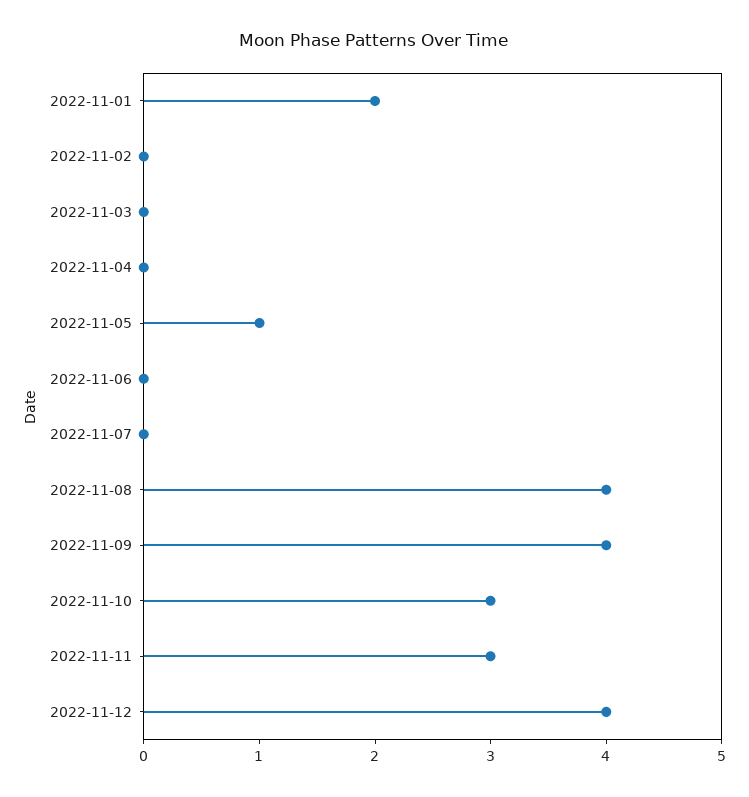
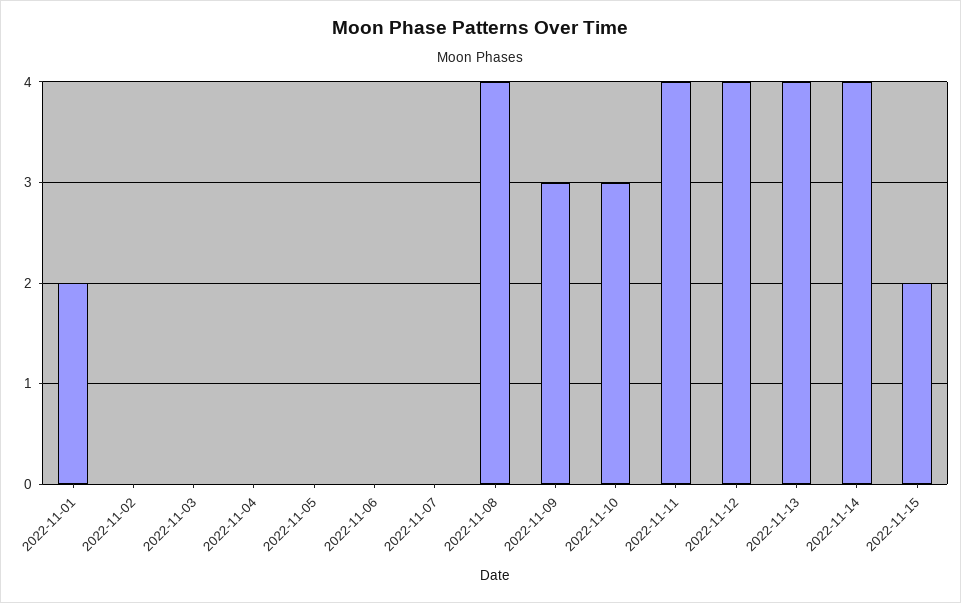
2022-11-05: 1 -> 0
2022-11-09: 4 -> 3
2022-11-11: 3 -> 4
2022-11-13: none -> 4
2022-11-14: none -> 4
2022-11-15: none -> 2

